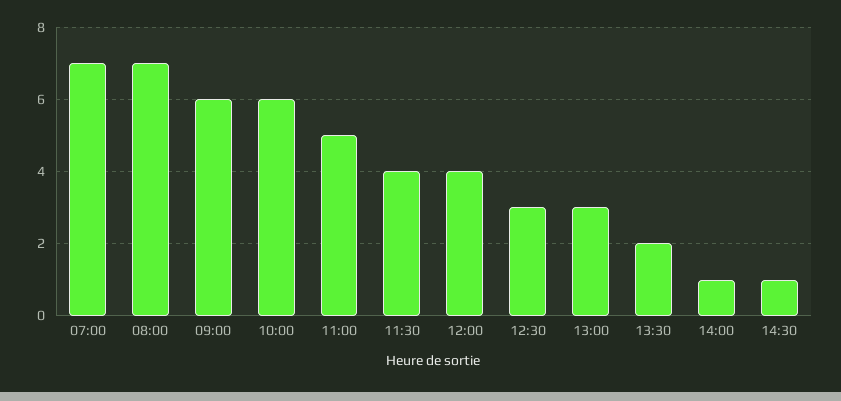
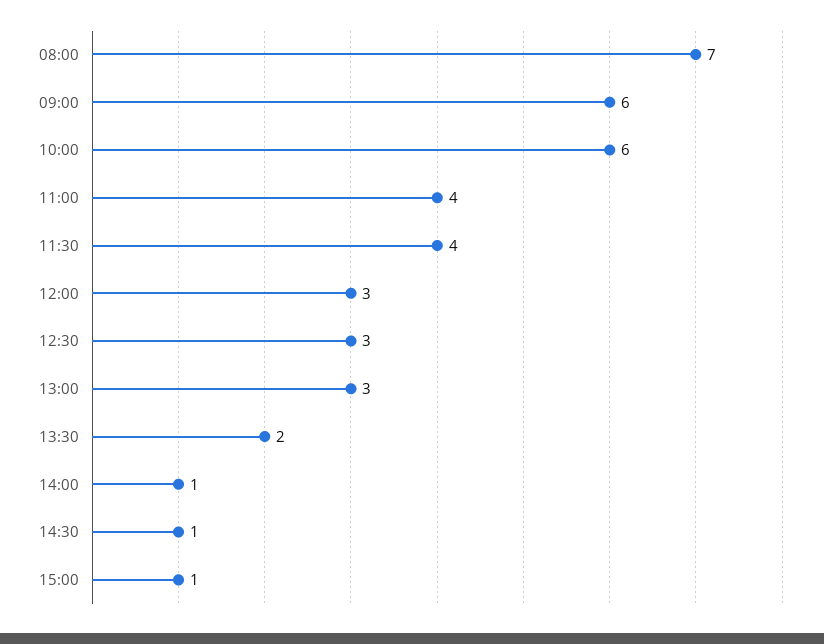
07:00: 7 -> none
11:00: 5 -> 4
12:00: 4 -> 3
15:00: none -> 1

